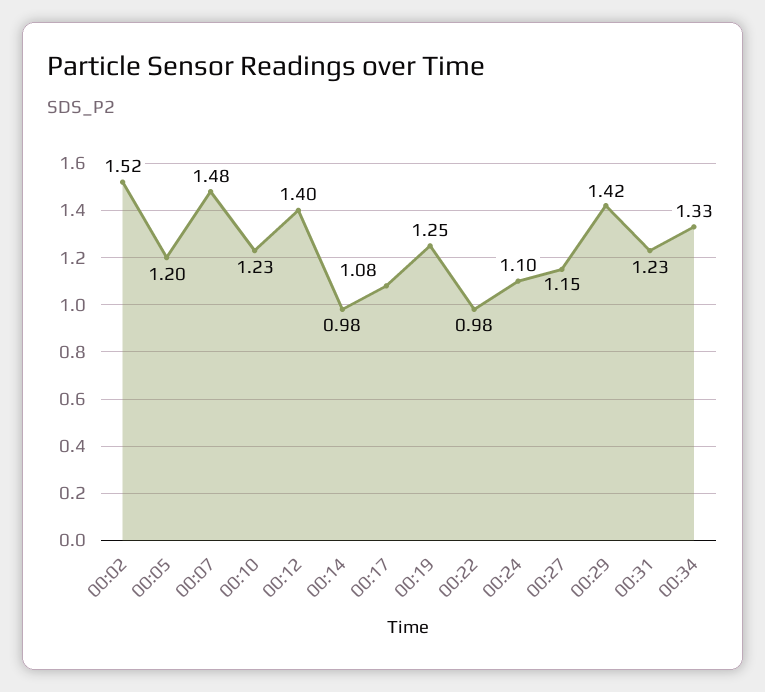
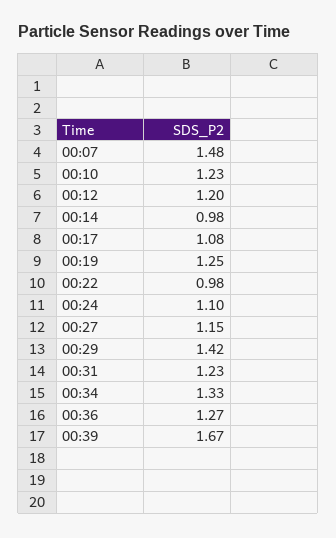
00:02: 1.52 -> none
00:05: 1.2 -> none
00:12: 1.4 -> 1.2
00:36: none -> 1.27
00:39: none -> 1.67

